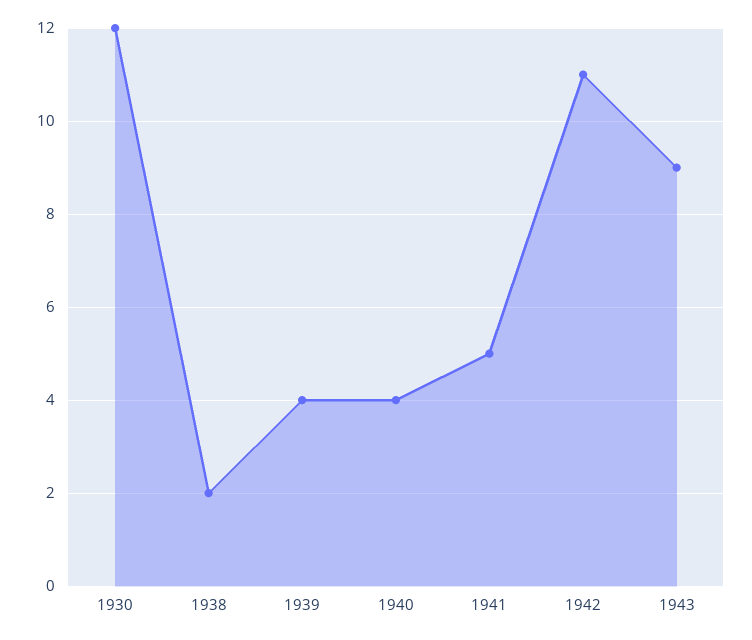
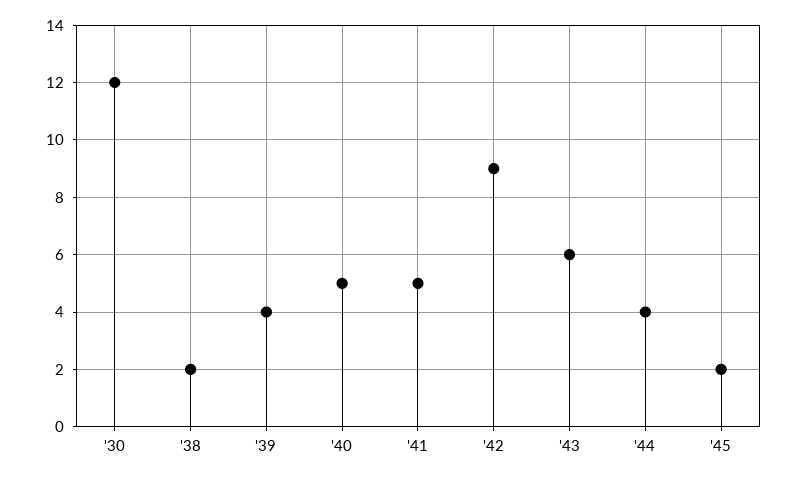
1940: 4 -> 5
1942: 11 -> 9
1943: 9 -> 6
'44: none -> 4
'45: none -> 2

